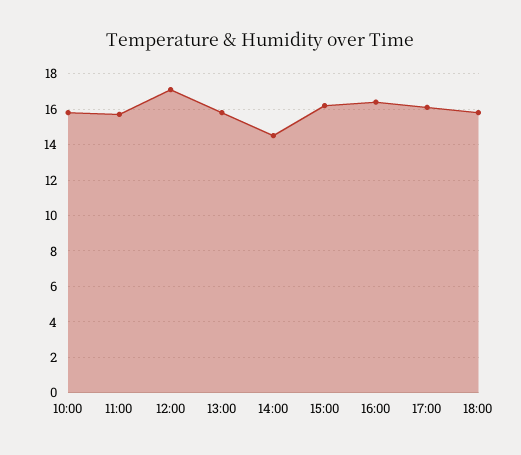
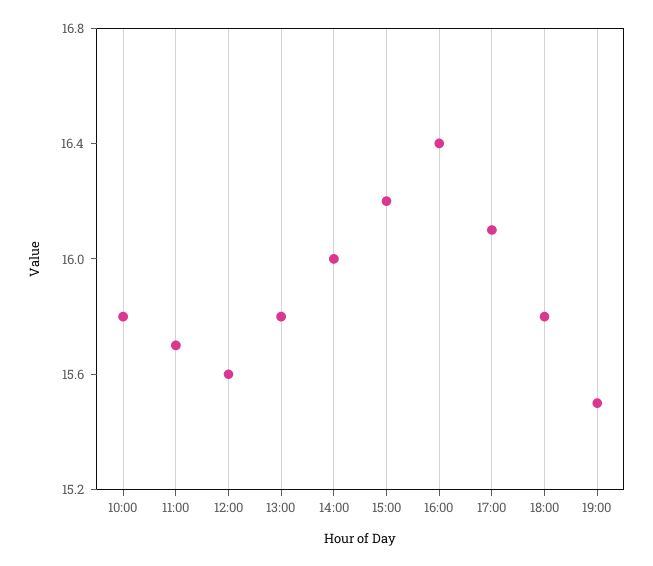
12:00: 17 -> 15.6
14:00: 14.5 -> 16
19:00: none -> 15.5

